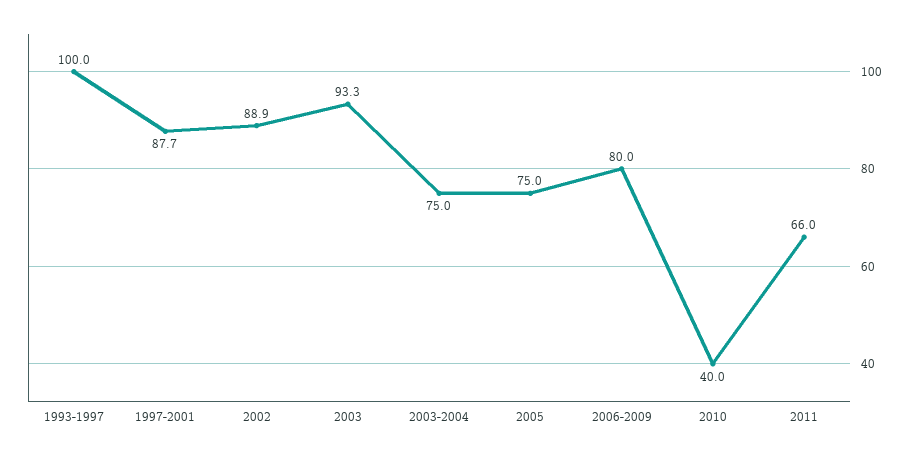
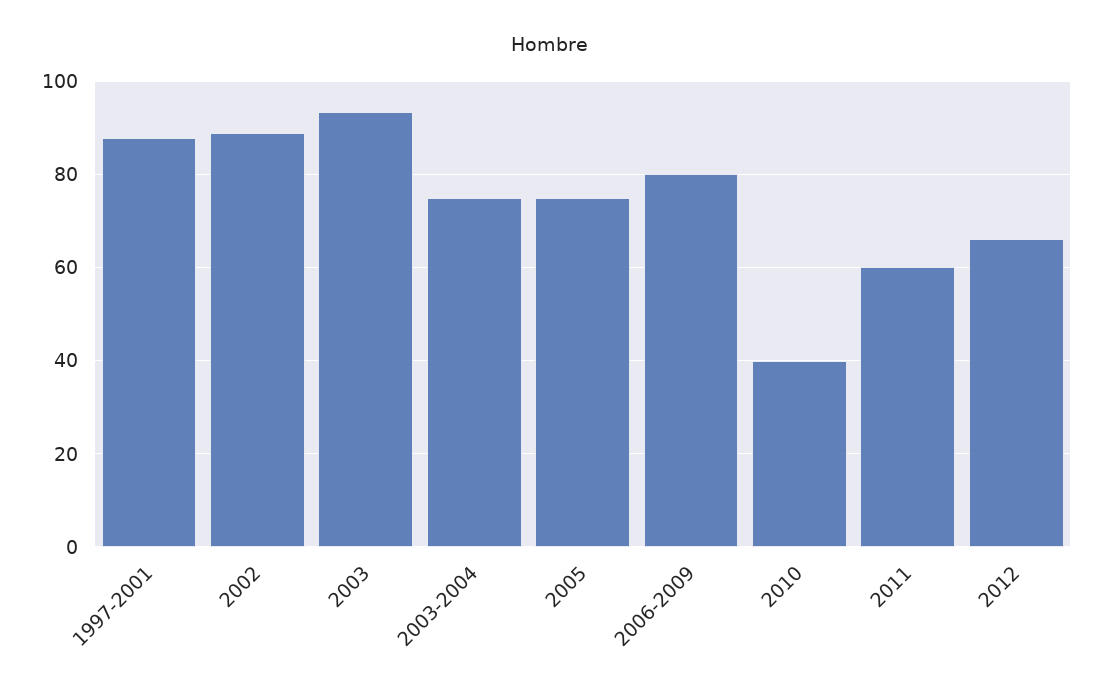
1993-1997: 100 -> none
2011: 66 -> 60
2012: none -> 66

